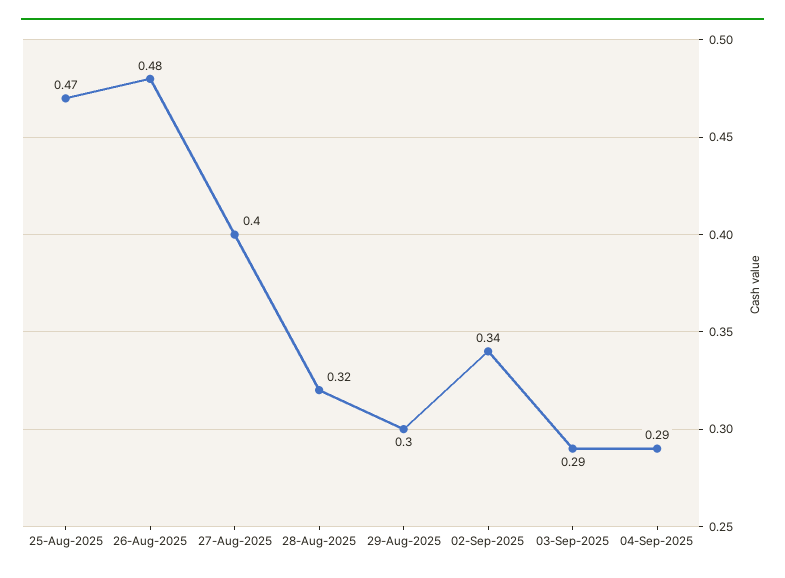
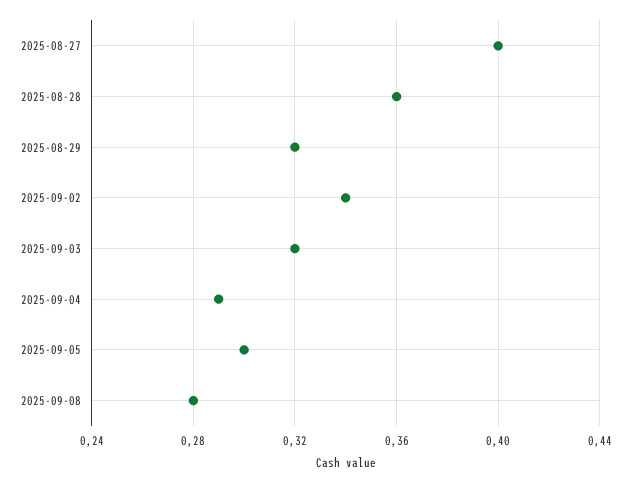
25-Aug-2025: 0.47 -> none
26-Aug-2025: 0.48 -> none
28-Aug-2025: 0.32 -> 0.36
29-Aug-2025: 0.3 -> 0.32
03-Sep-2025: 0.29 -> 0.32
2025-09-05: none -> 0.3
2025-09-08: none -> 0.28

